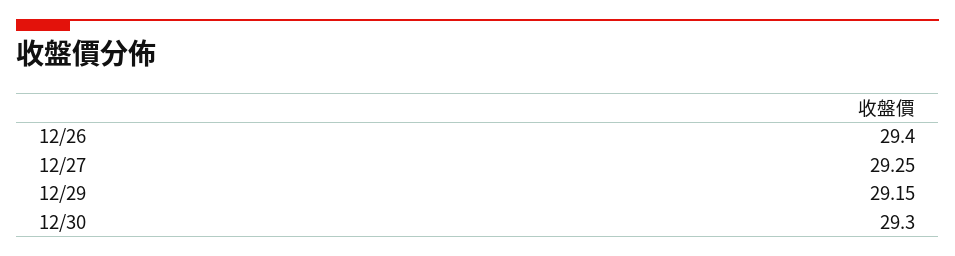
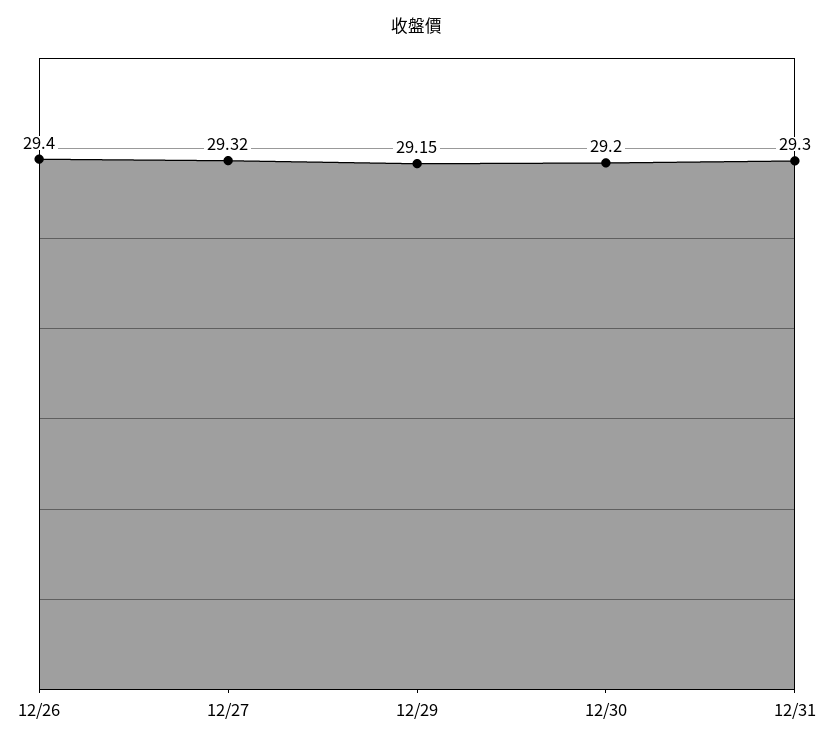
12/27: 29.25 -> 29.32
12/30: 29.3 -> 29.2
12/31: none -> 29.3

